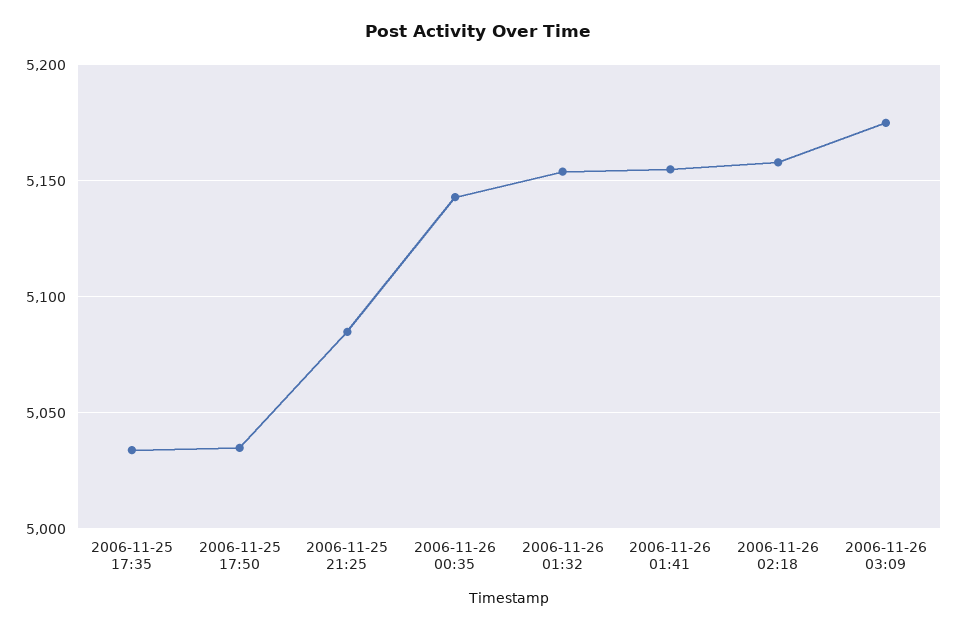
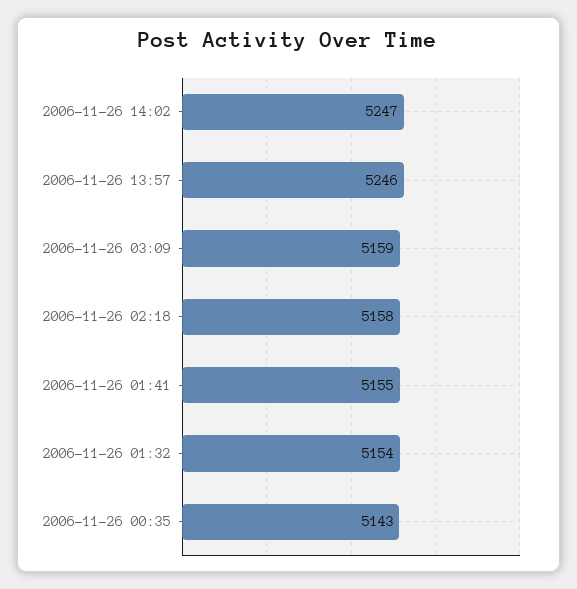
2006-11-25 17:35: 5035 -> none
2006-11-25 17:50: 5035 -> none
2006-11-25 21:25: 5085 -> none
2006-11-26 03:09: 5175 -> 5159
2006-11-26 14:02: none -> 5247
2006-11-26 13:57: none -> 5246

